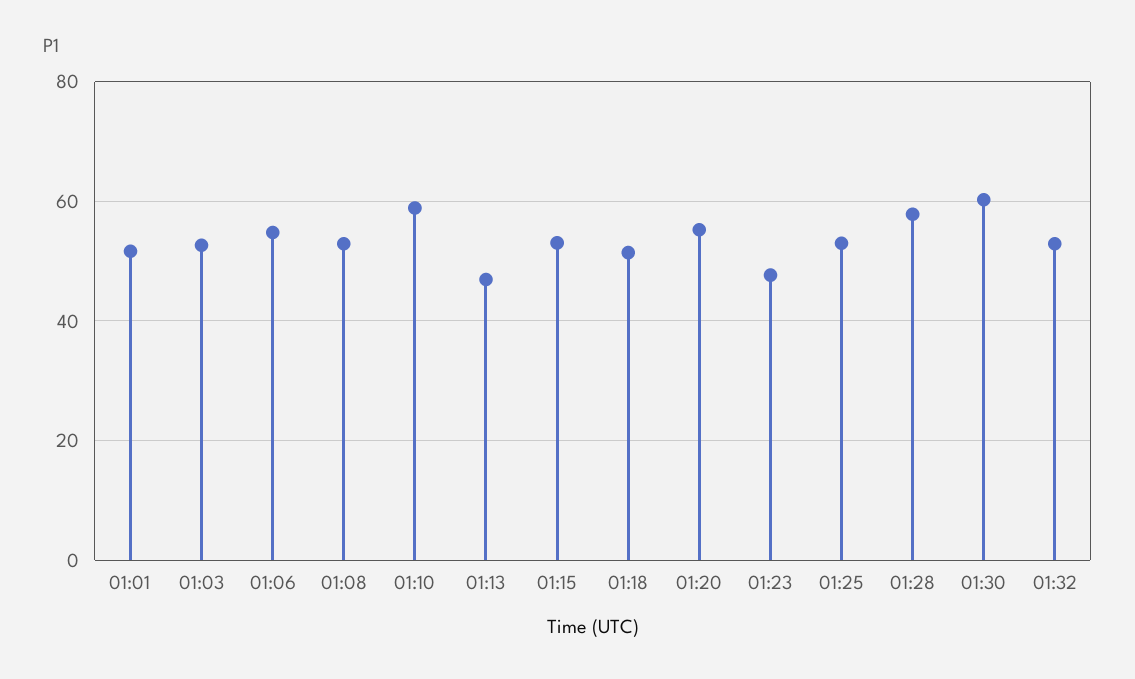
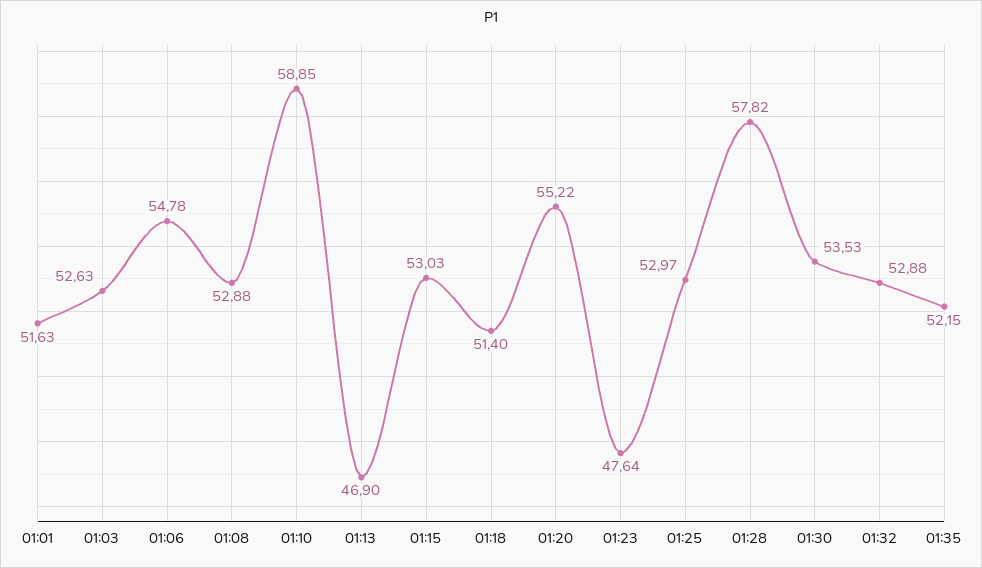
01:30: 60 -> 53.53
01:35: none -> 52.15

